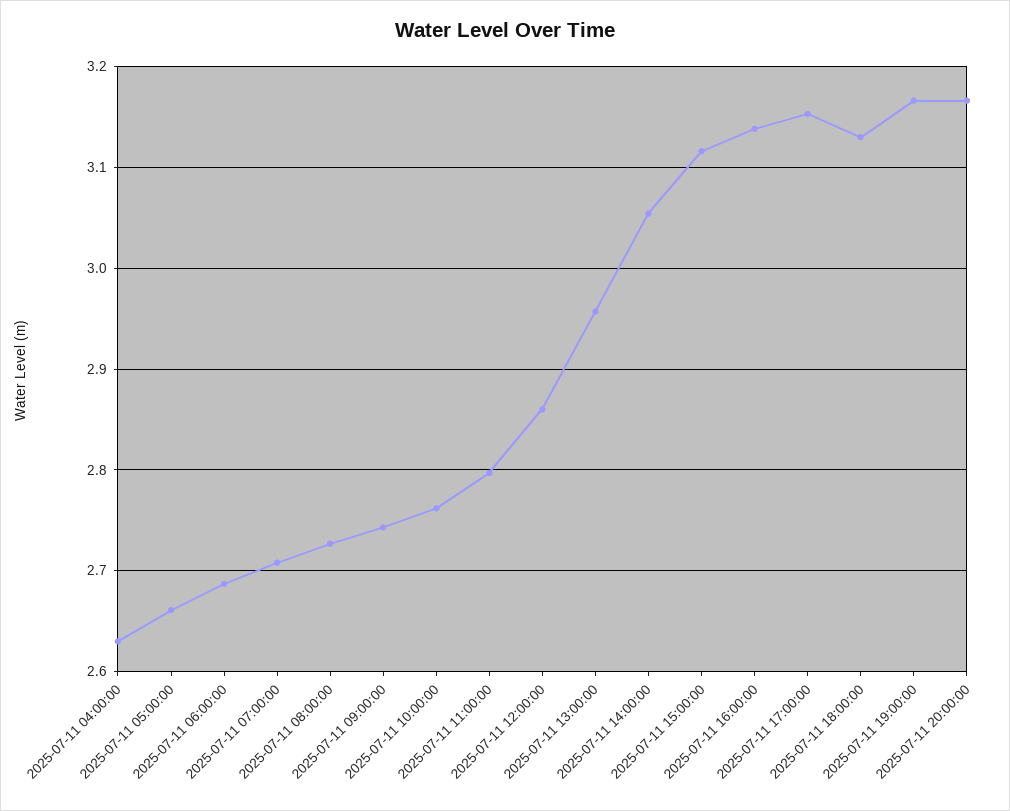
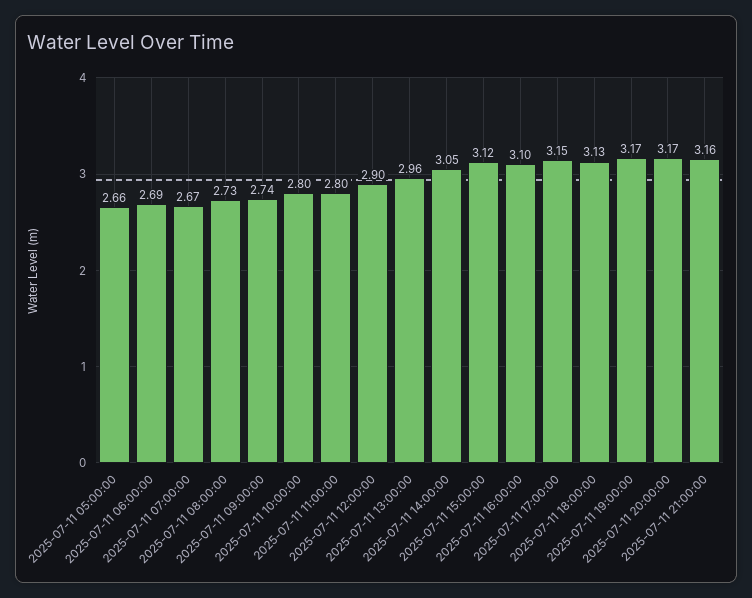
2025-07-11 04:00:00: 2.63 -> none
2025-07-11 07:00:00: 2.71 -> 2.67
2025-07-11 10:00:00: 2.76 -> 2.8
2025-07-11 12:00:00: 2.86 -> 2.9
2025-07-11 16:00:00: 3.14 -> 3.1
2025-07-11 21:00:00: none -> 3.16

